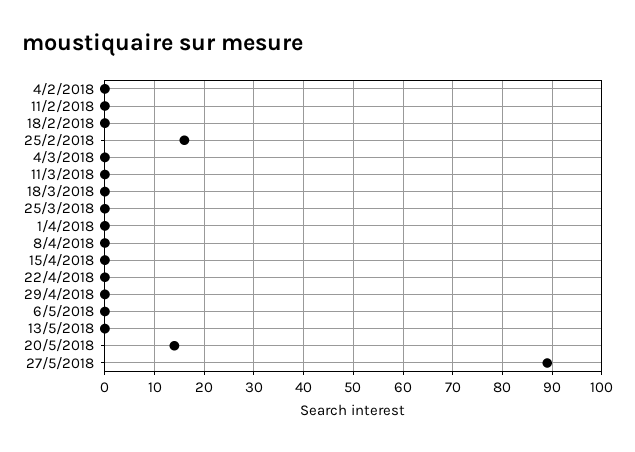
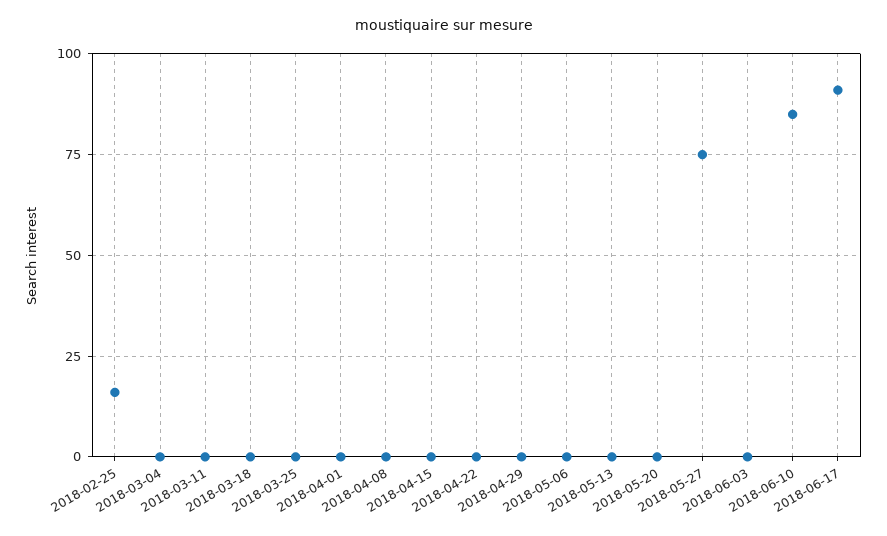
4/2/2018: 0 -> none
11/2/2018: 0 -> none
18/2/2018: 0 -> none
20/5/2018: 15 -> 0
27/5/2018: 90 -> 75
2018-06-03: none -> 0
2018-06-10: none -> 85
2018-06-17: none -> 90

